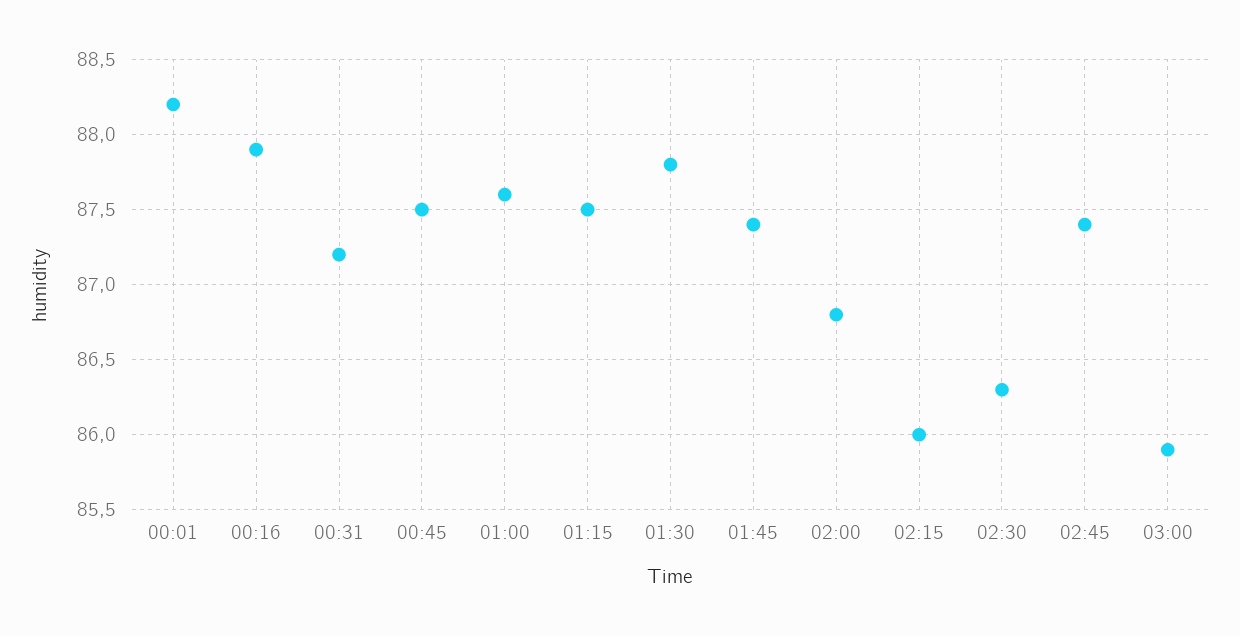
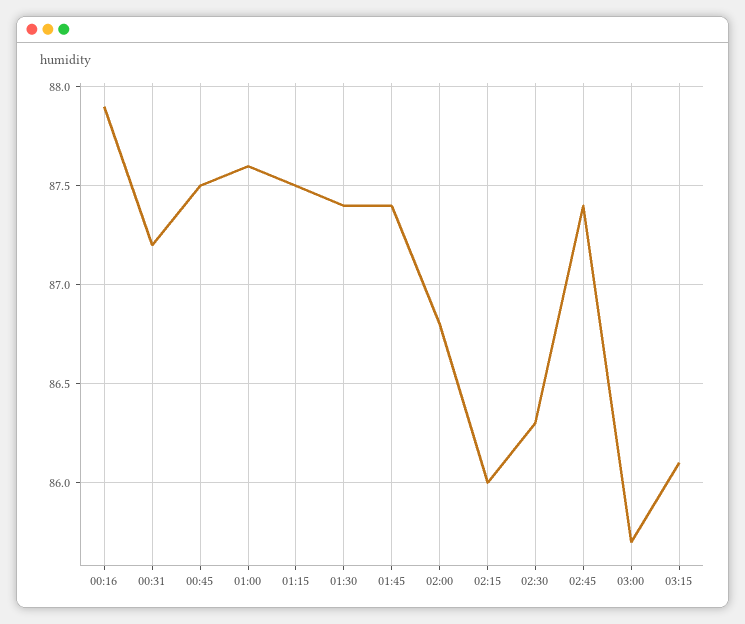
00:01: 88.2 -> none
01:30: 87.8 -> 87.4
03:00: 85.9 -> 85.7
03:15: none -> 86.1

